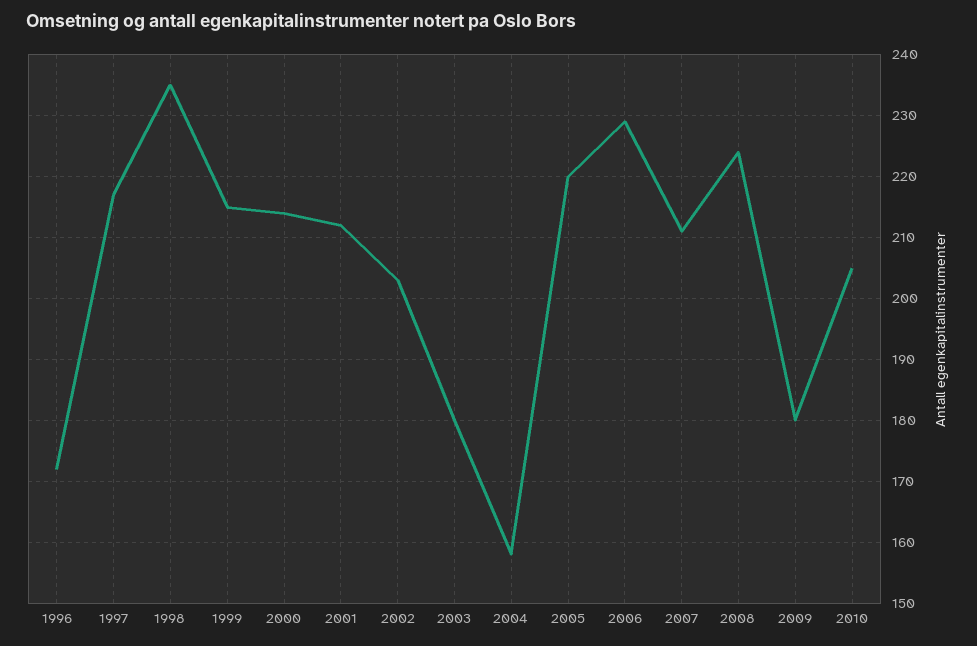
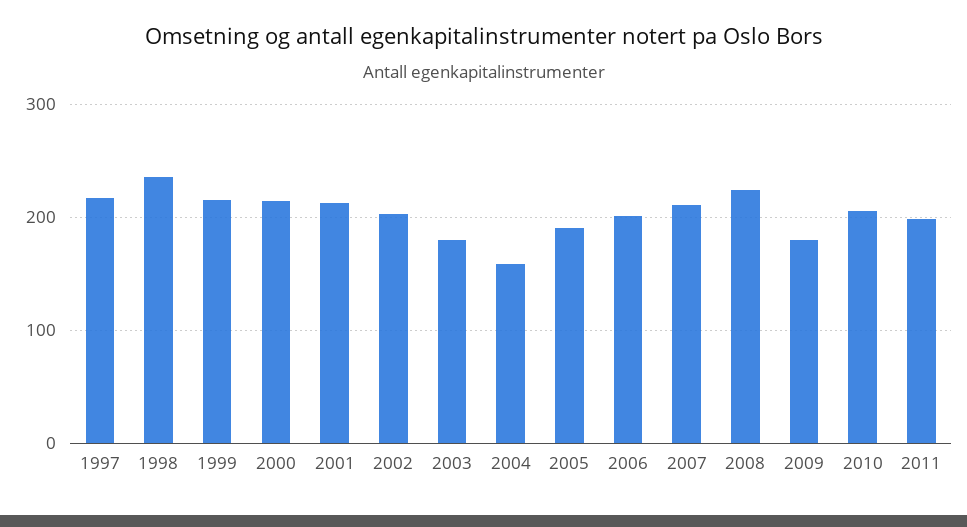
1996: 172 -> none
2005: 220 -> 190
2006: 229 -> 200
2011: none -> 200

